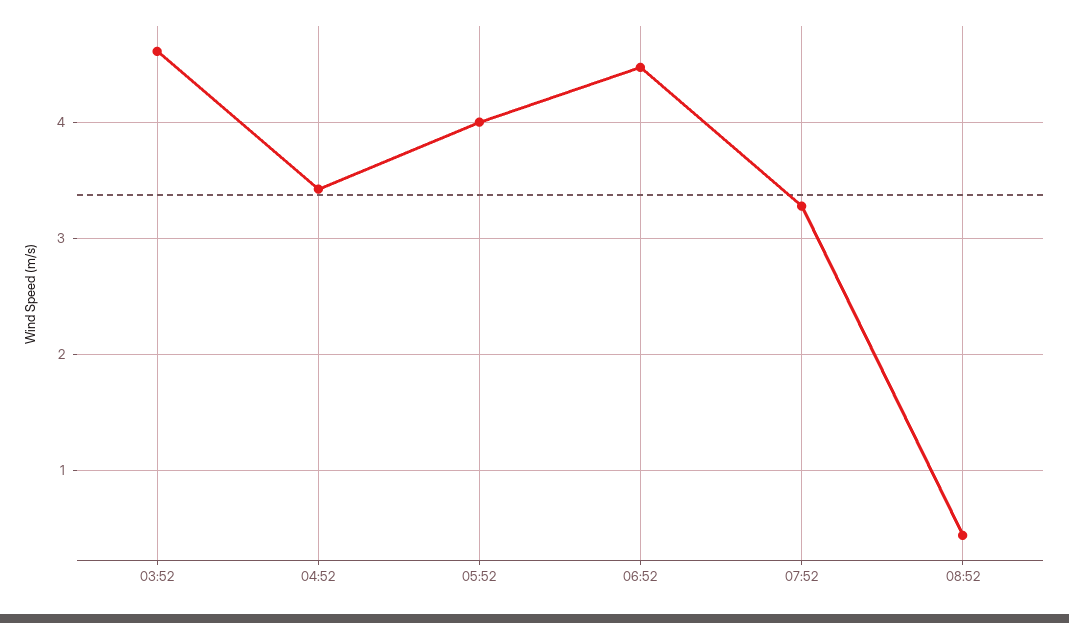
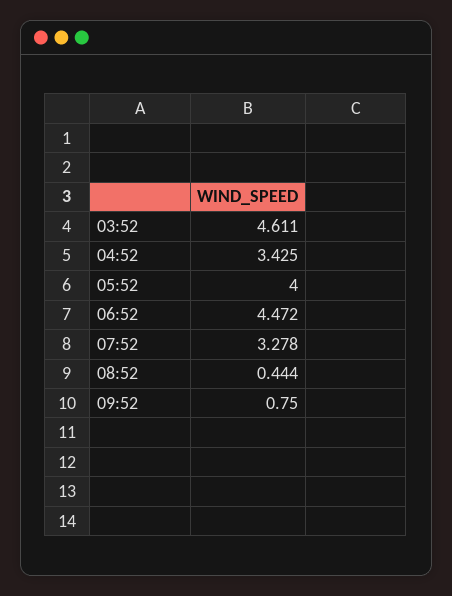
09:52: none -> 0.75

